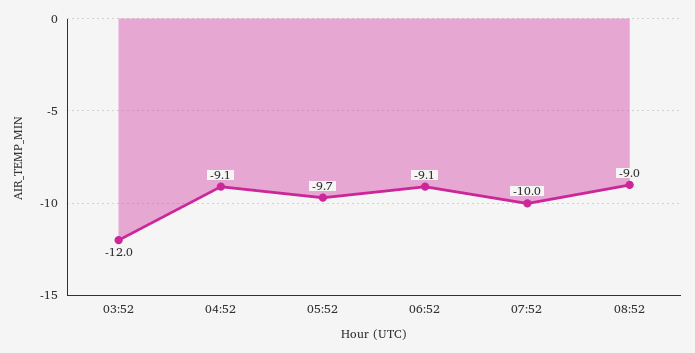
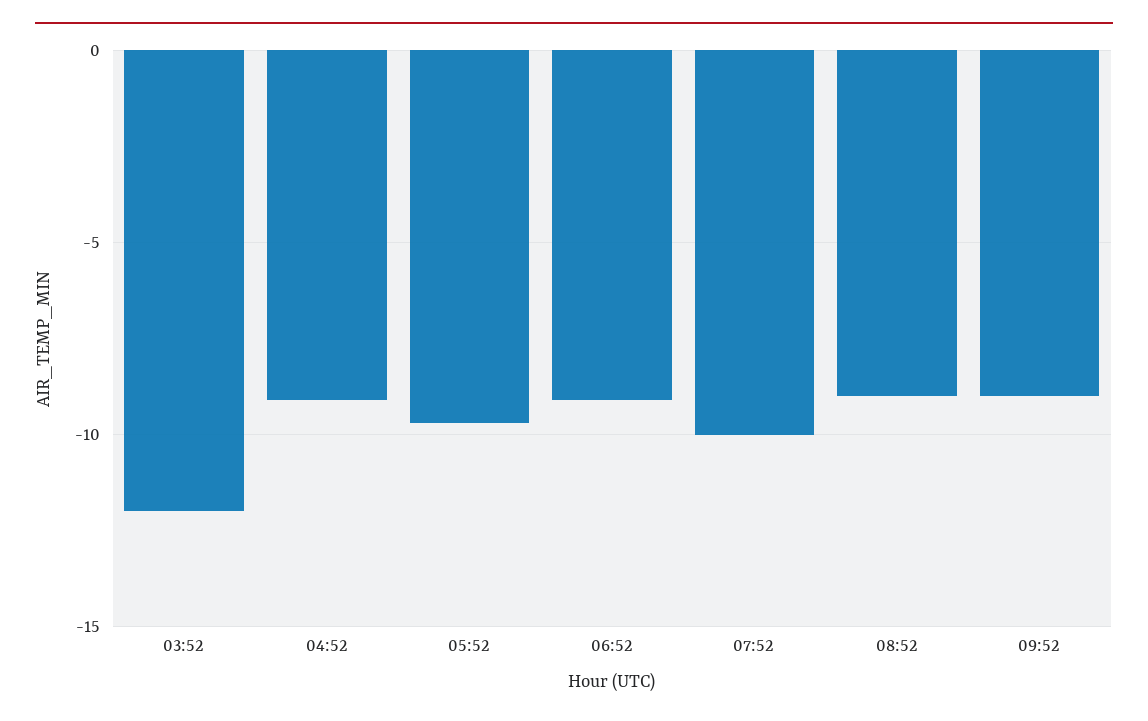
09:52: none -> -9

